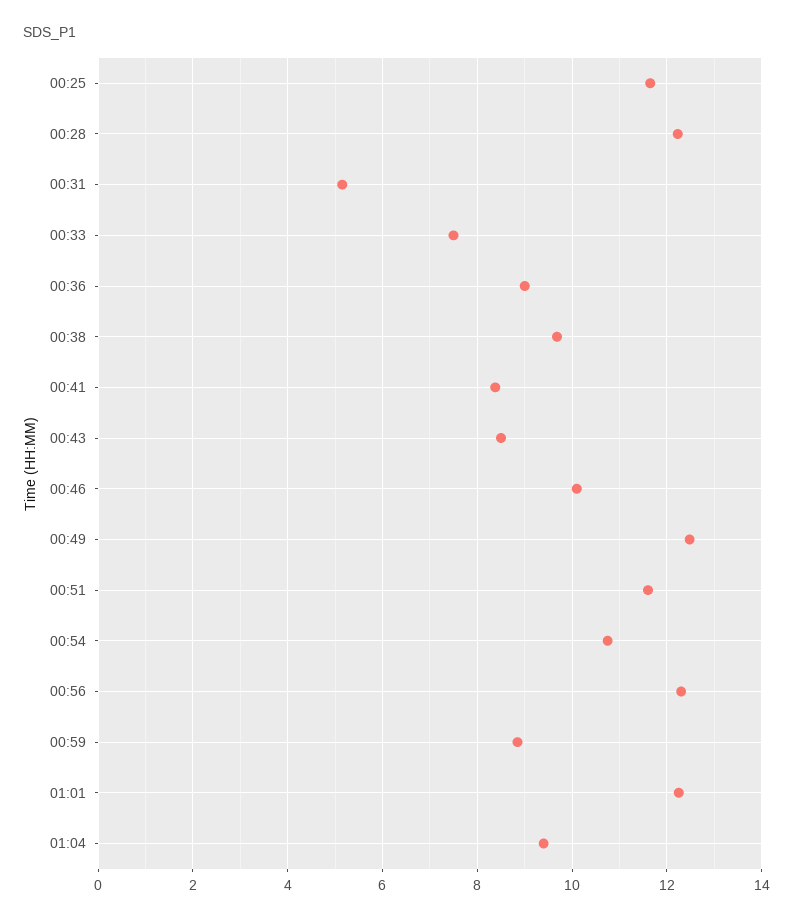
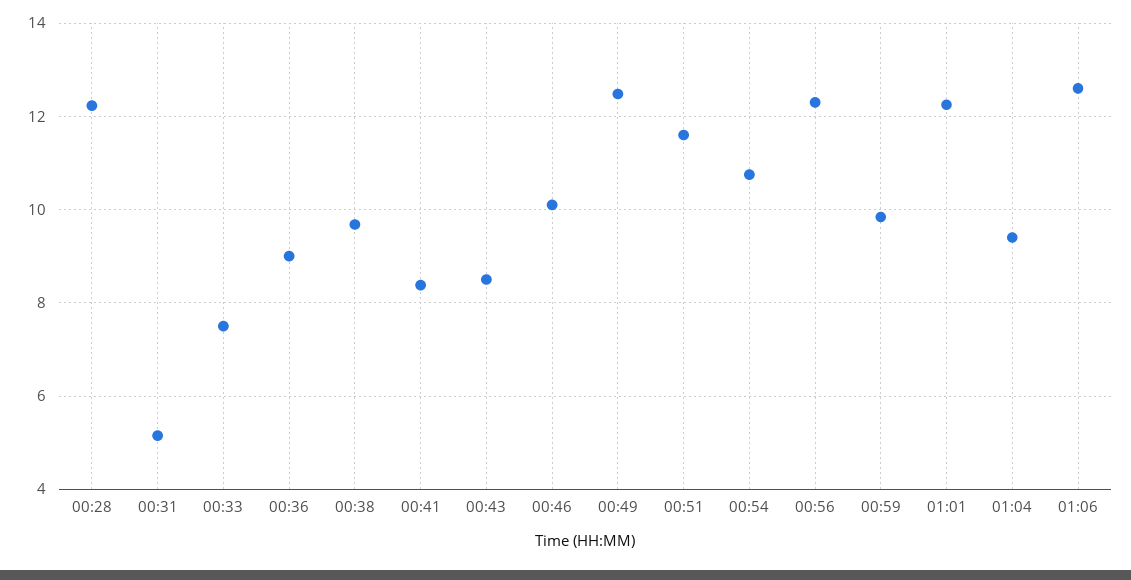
00:25: 11.6 -> none
00:59: 8.8 -> 9.8
01:06: none -> 12.6

